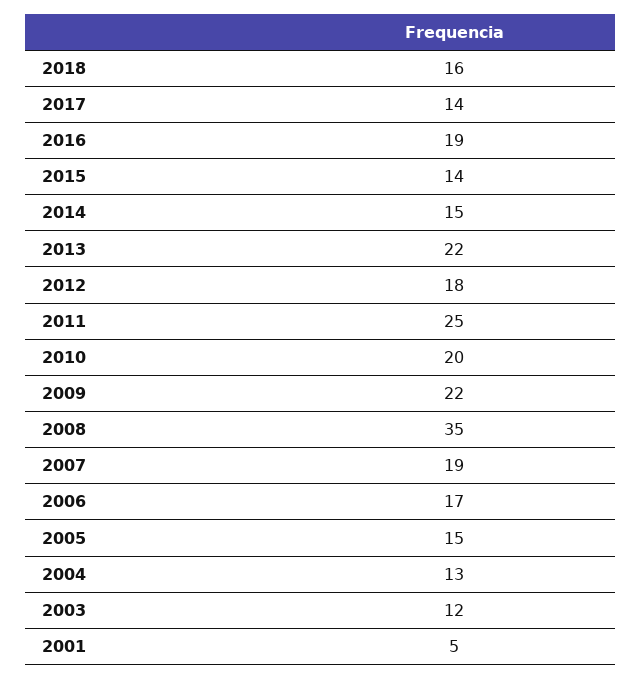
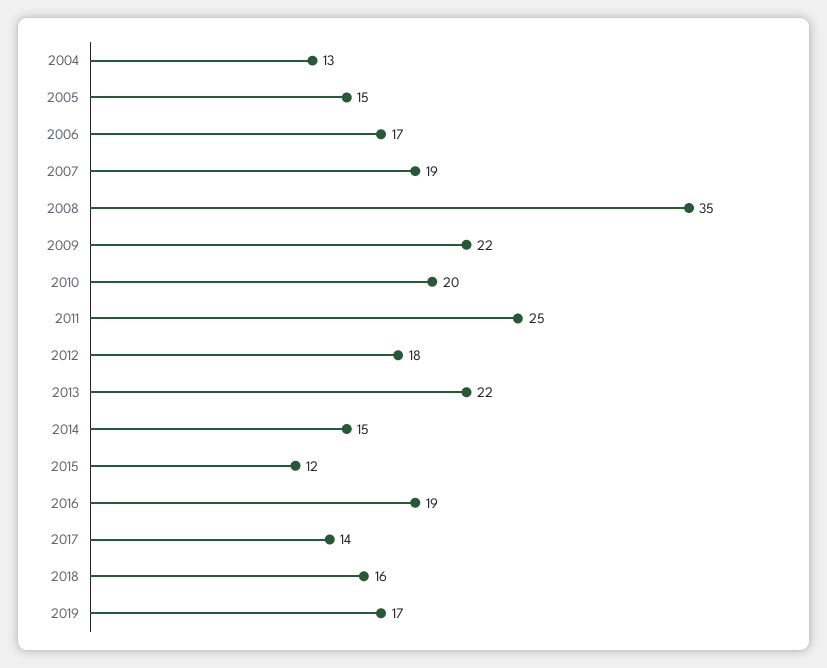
2015: 14 -> 12
2003: 12 -> none
2001: 5 -> none
2019: none -> 17

